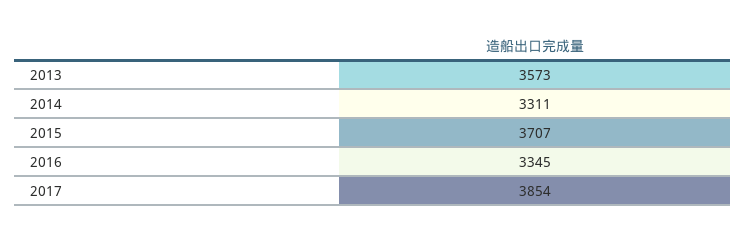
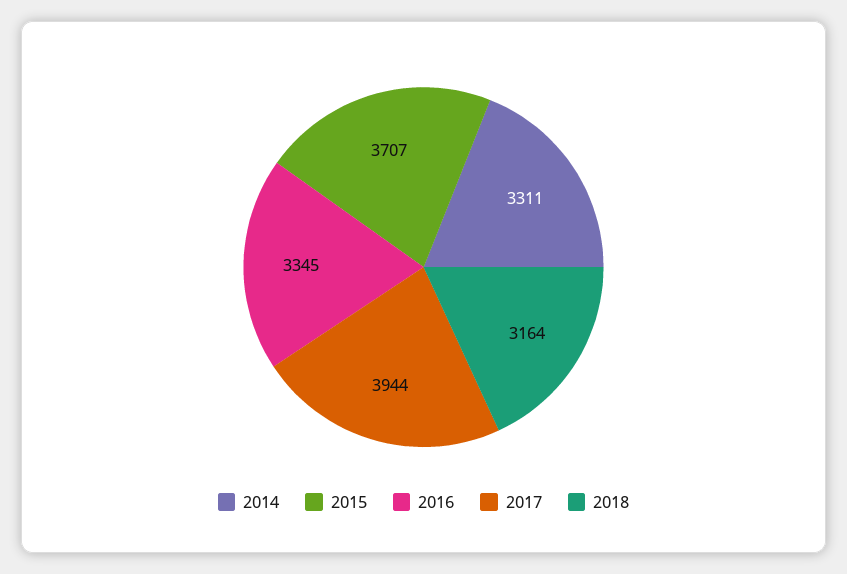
2013: 3573 -> none
2017: 3854 -> 3944
2018: none -> 3164

